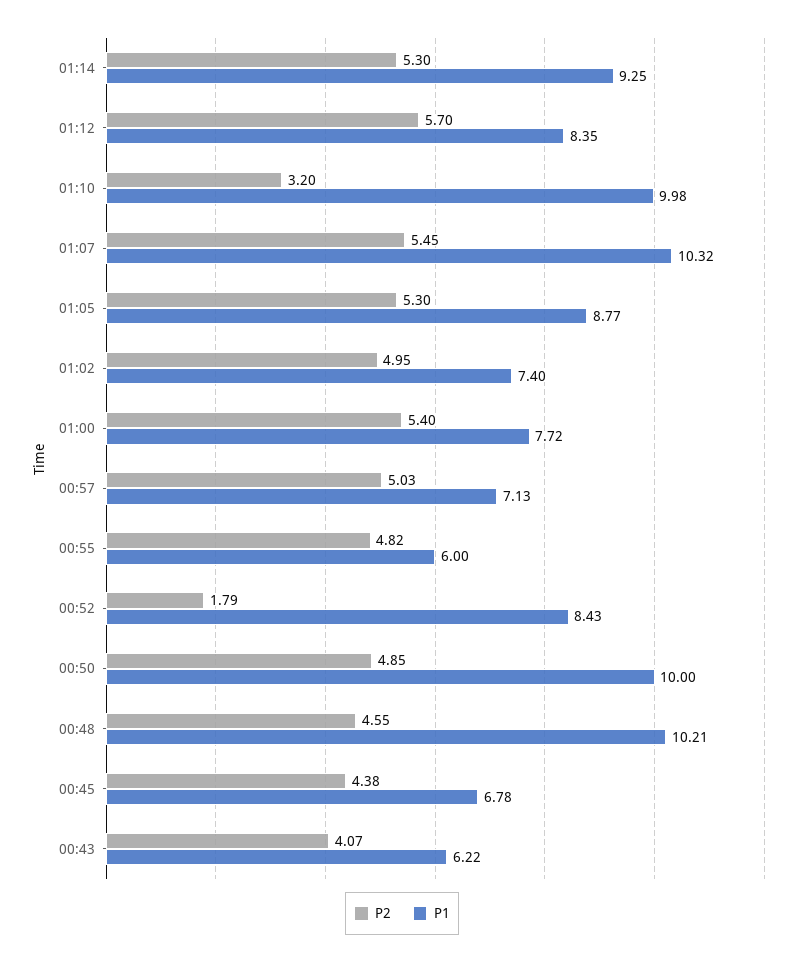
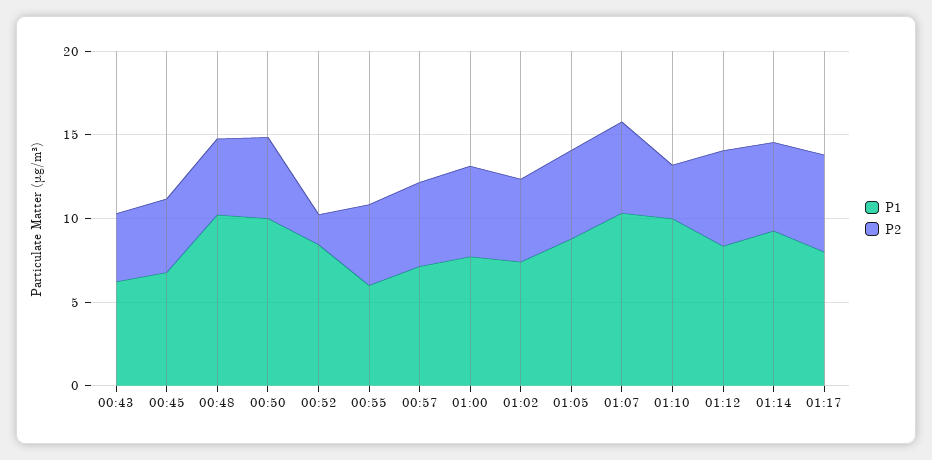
P1, 01:17: none -> 8
P2, 01:17: none -> 6

